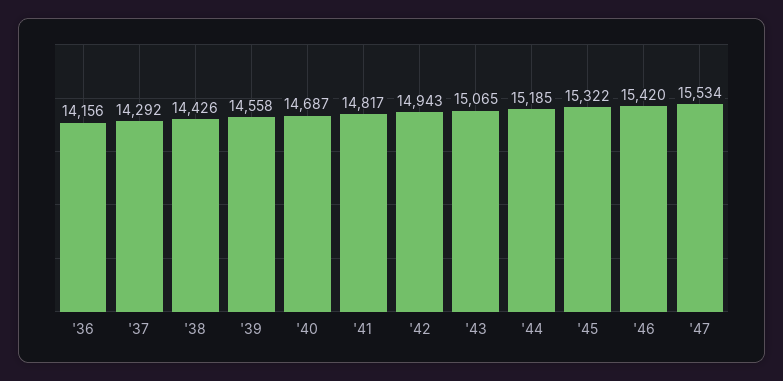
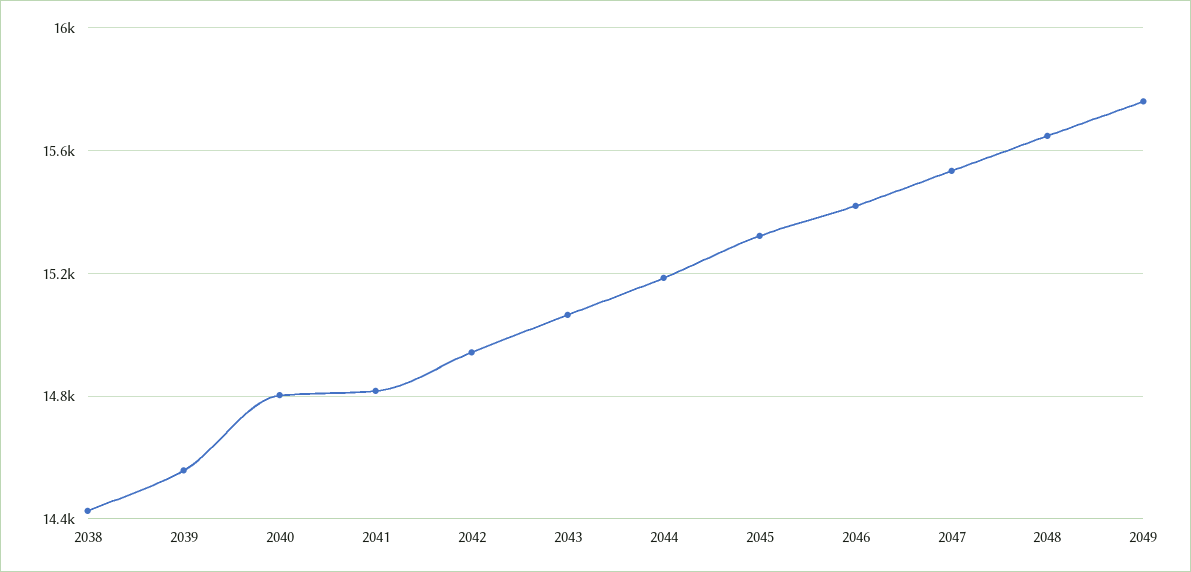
'36: 14156 -> none
'37: 14292 -> none
'40: 14687 -> 14800
2048: none -> 15650
2049: none -> 15750

